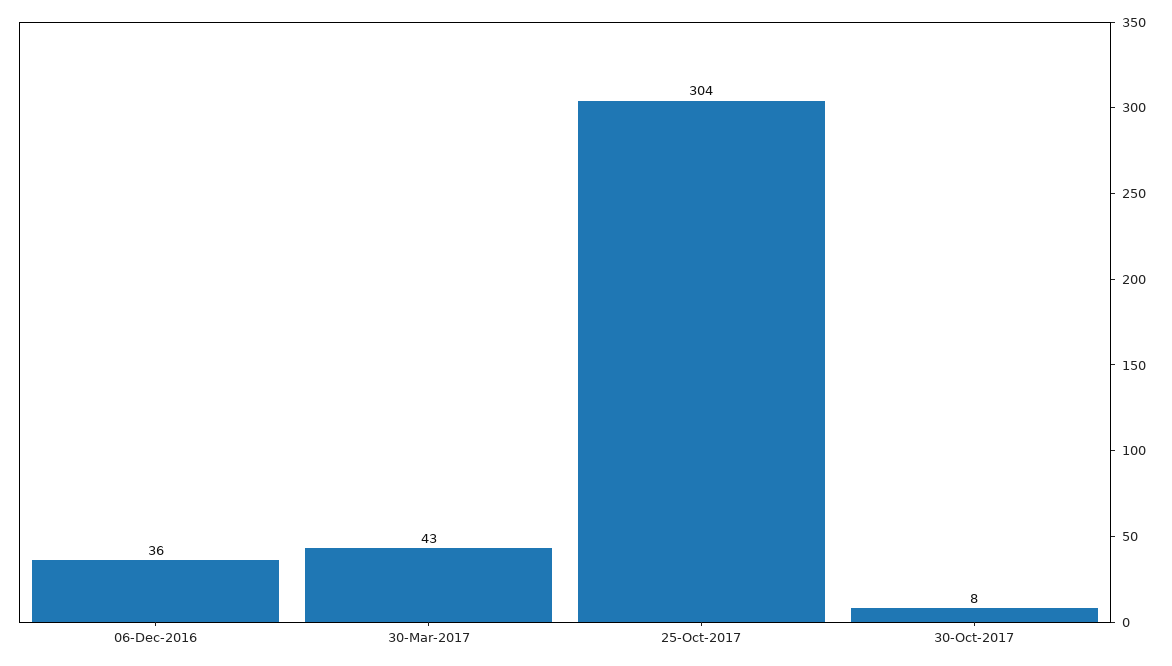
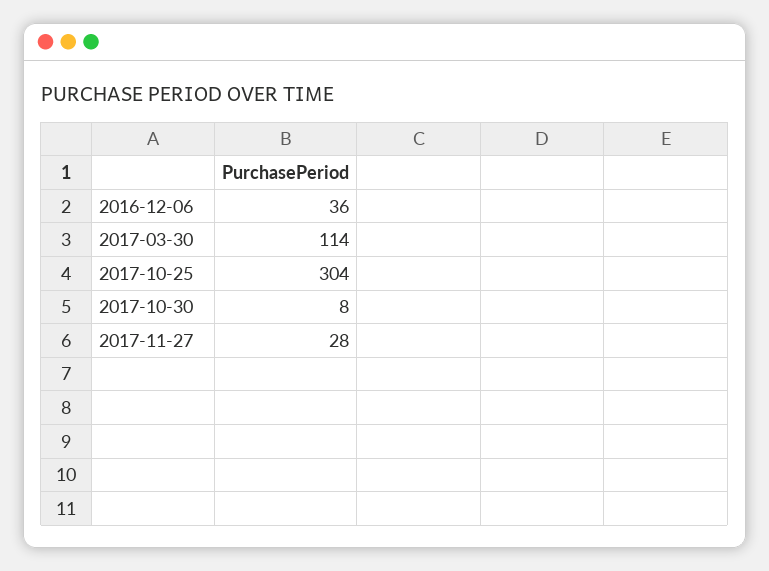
30-Mar-2017: 43 -> 114
2017-11-27: none -> 28

